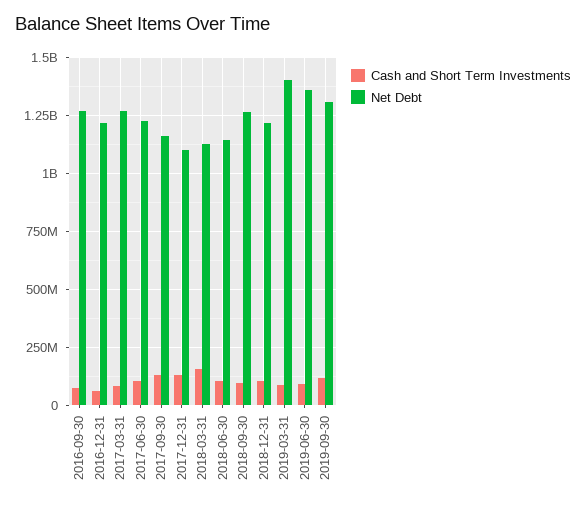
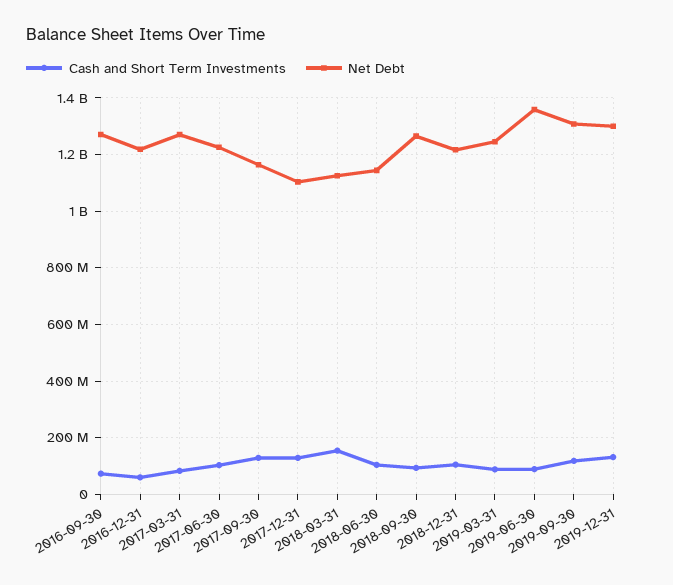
Net Debt, 2019-03-31: 1400000000 -> 1250000000
Cash and Short Term Investments, 2019-12-31: none -> 125000000
Net Debt, 2019-12-31: none -> 1300000000

